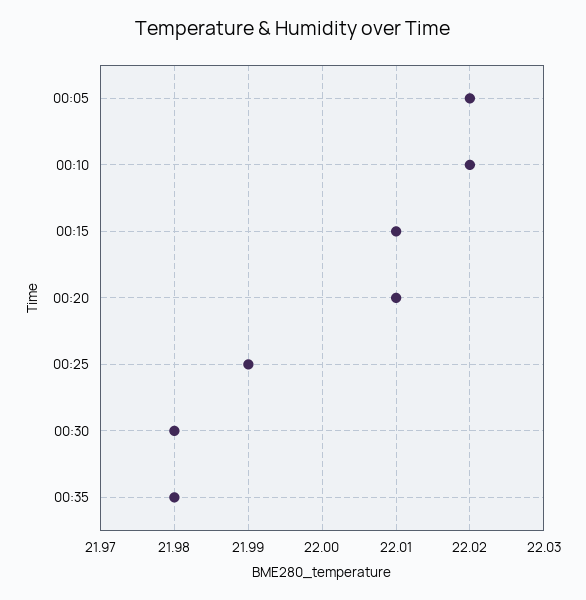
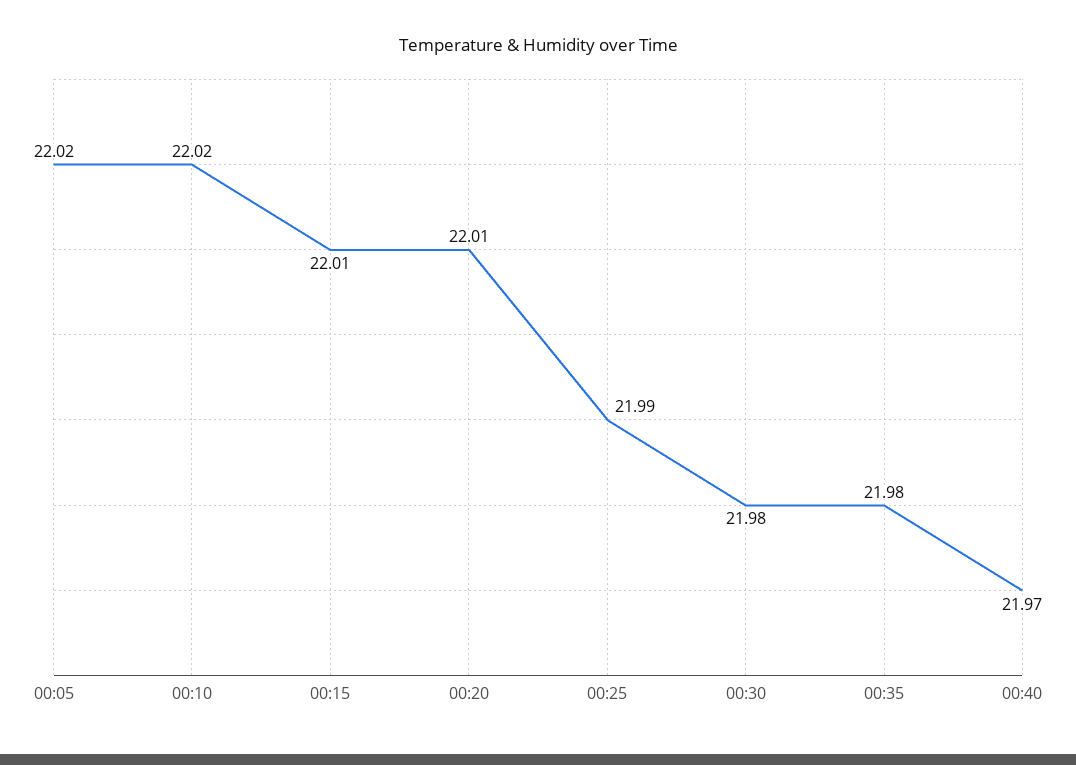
00:40: none -> 21.97

